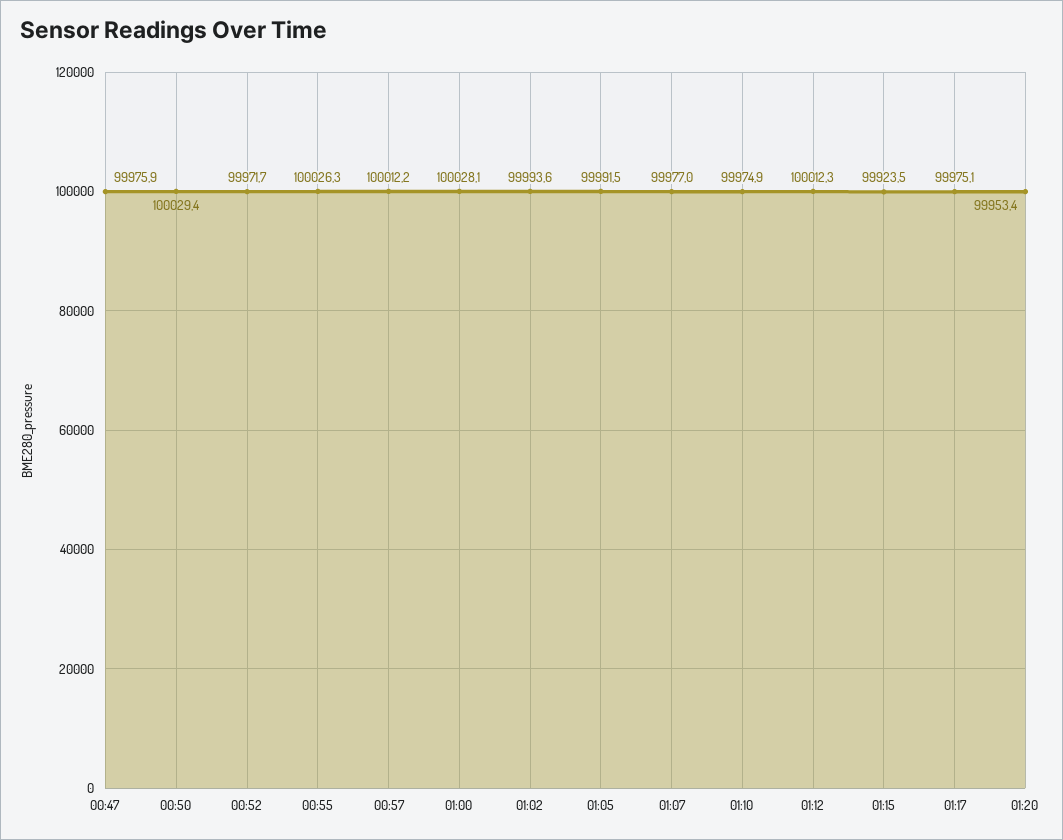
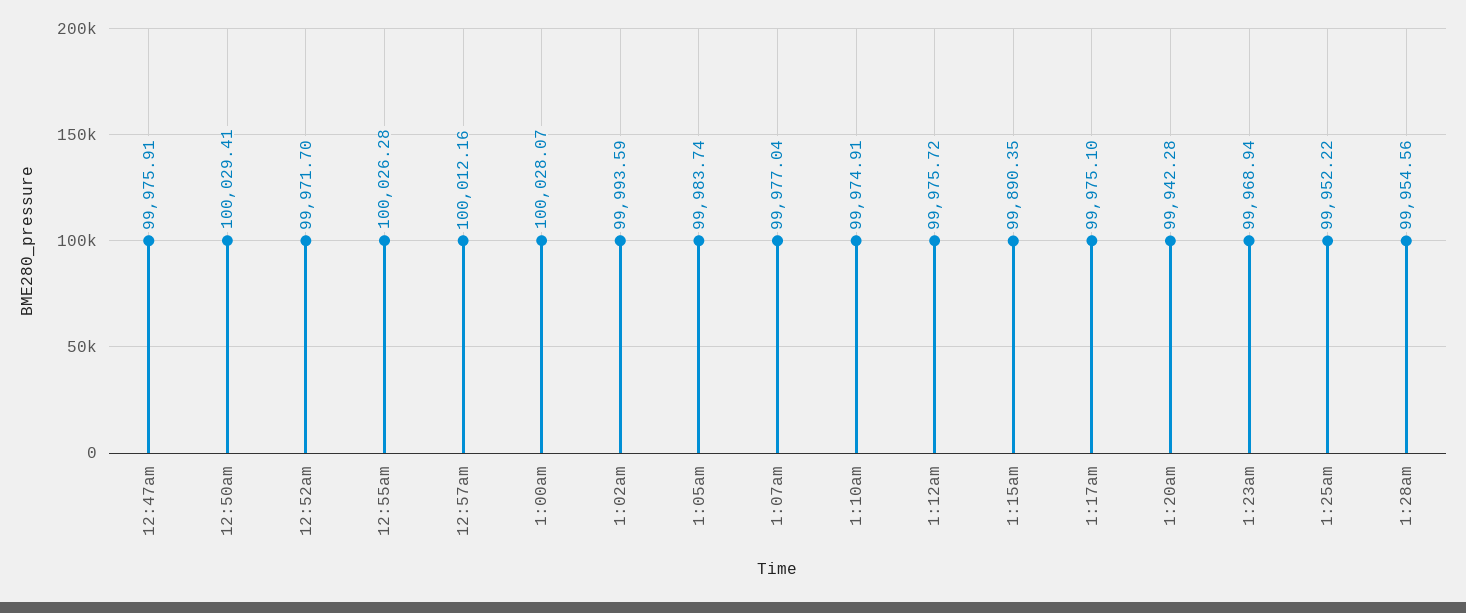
01:05: 99991.5 -> 99983.74
01:12: 100012.3 -> 99975.72
01:15: 99923.5 -> 99890.35
01:20: 99953.4 -> 99942.28
1:23am: none -> 99968.94
1:25am: none -> 99952.22
1:28am: none -> 99954.56

